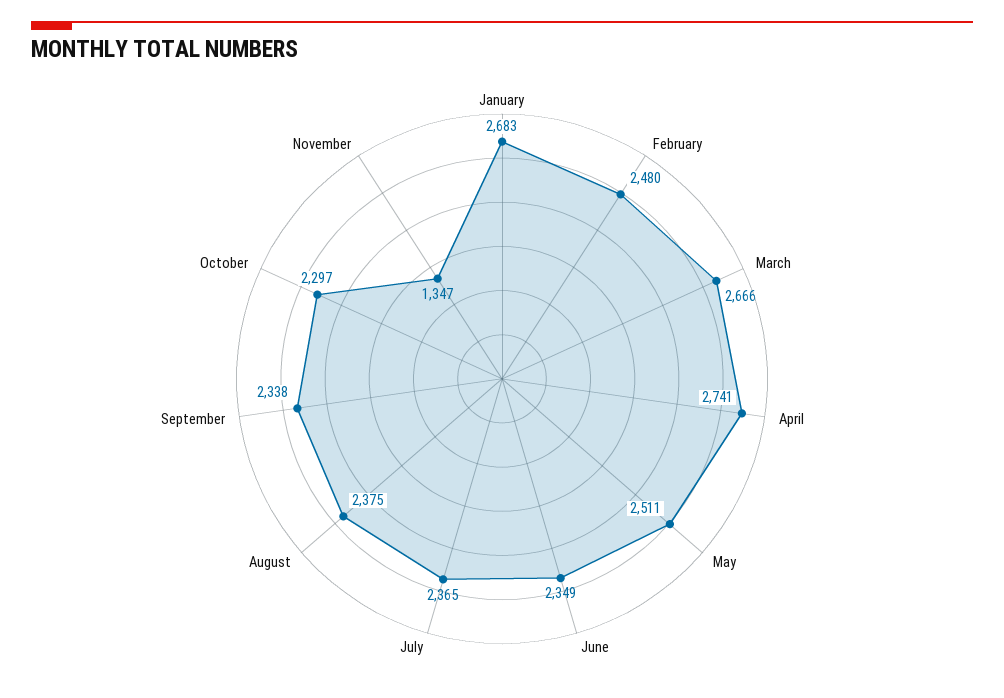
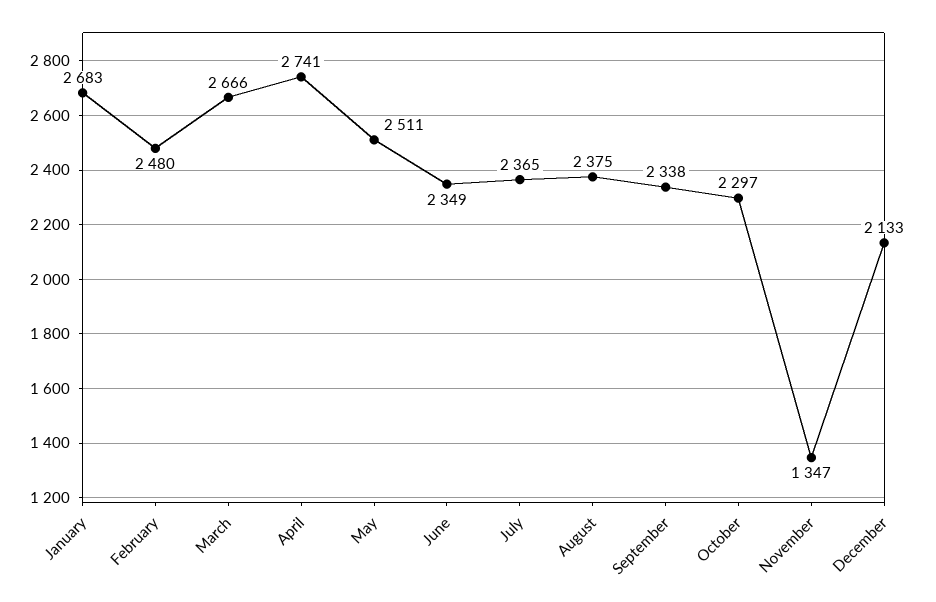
December: none -> 2133

